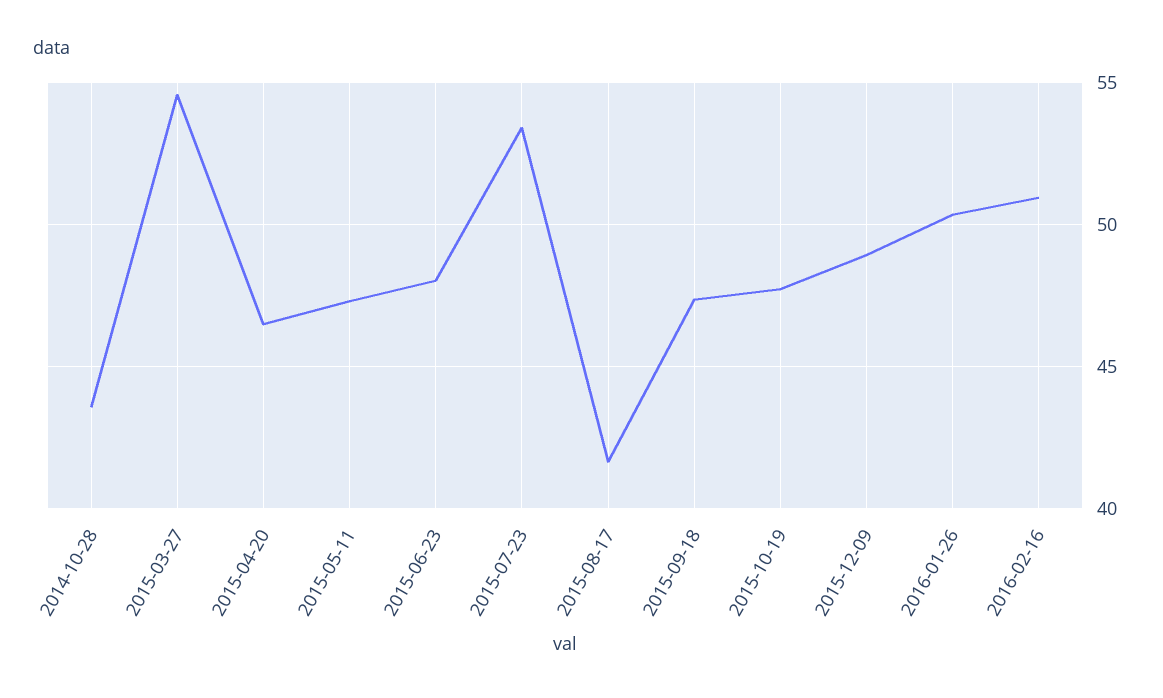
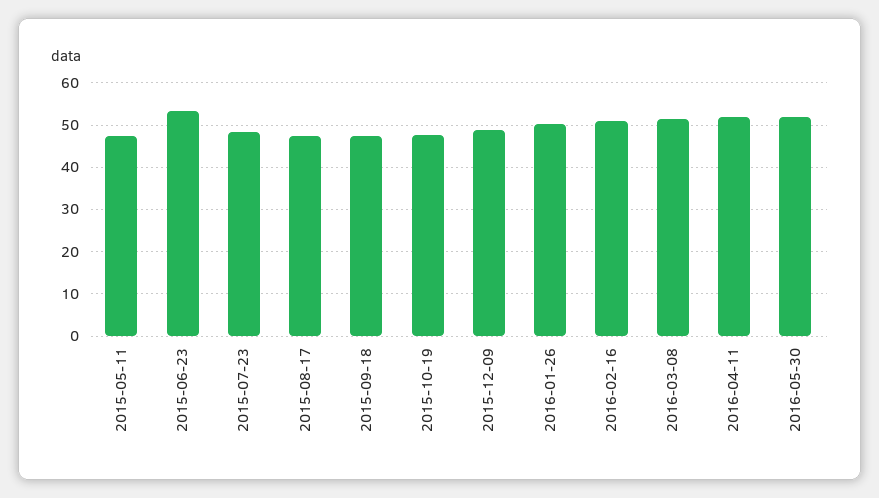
2014-10-28: 43.5 -> none
2015-03-27: 54.5 -> none
2015-04-20: 46.5 -> none
2015-06-23: 48 -> 54
2015-07-23: 53.5 -> 48
2015-08-17: 41.5 -> 48
2016-03-08: none -> 52
2016-04-11: none -> 52
2016-05-30: none -> 52

